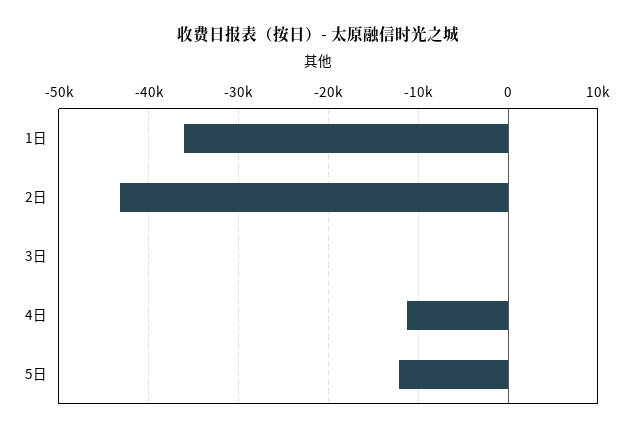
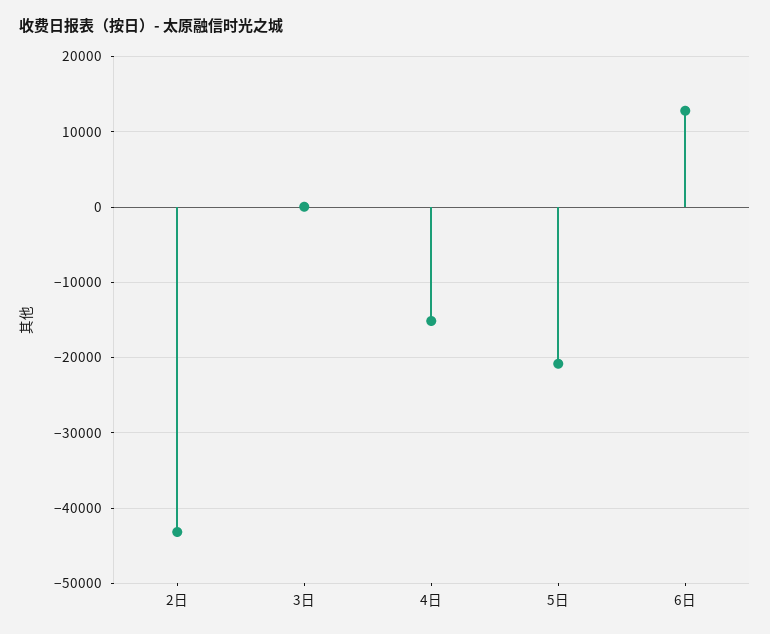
1日: -36000 -> none
4日: -11000 -> -15000
5日: -12000 -> -21000
6日: none -> 13000

